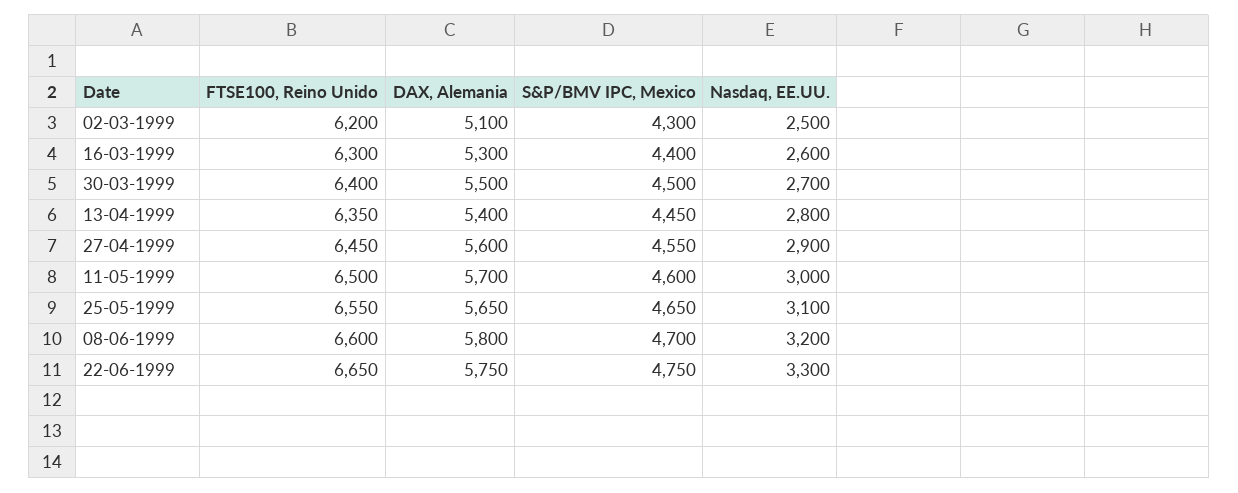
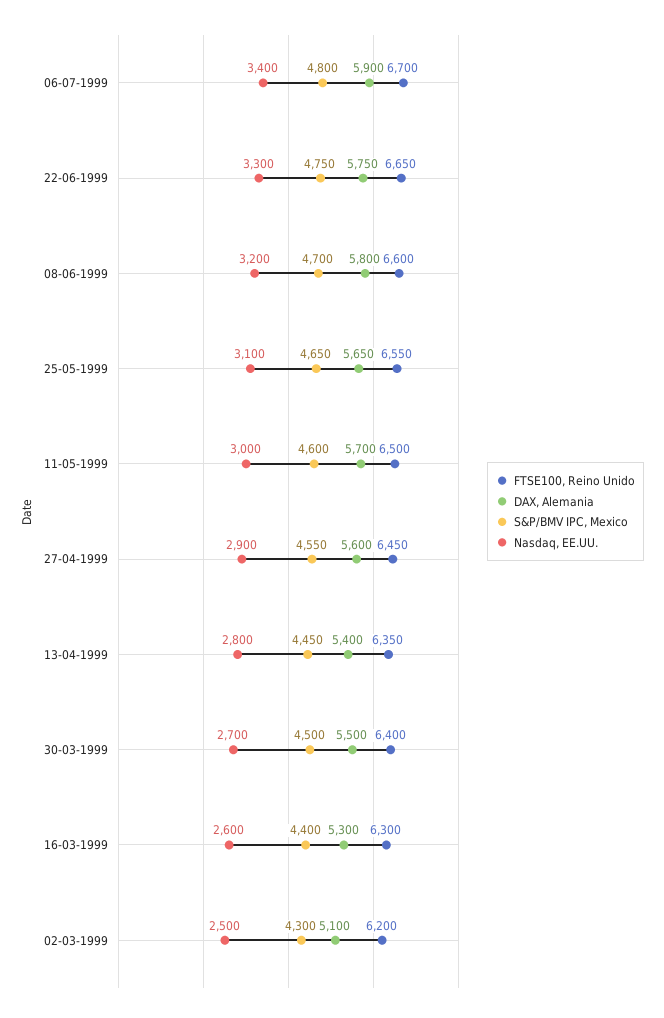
FTSE100, Reino Unido, 06-07-1999: none -> 6700
DAX, Alemania, 06-07-1999: none -> 5900
S&P/BMV IPC, Mexico, 06-07-1999: none -> 4800
Nasdaq, EE.UU., 06-07-1999: none -> 3400

